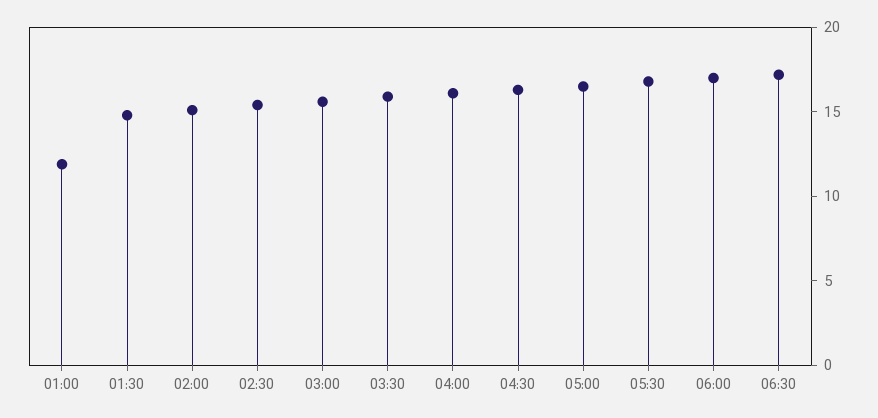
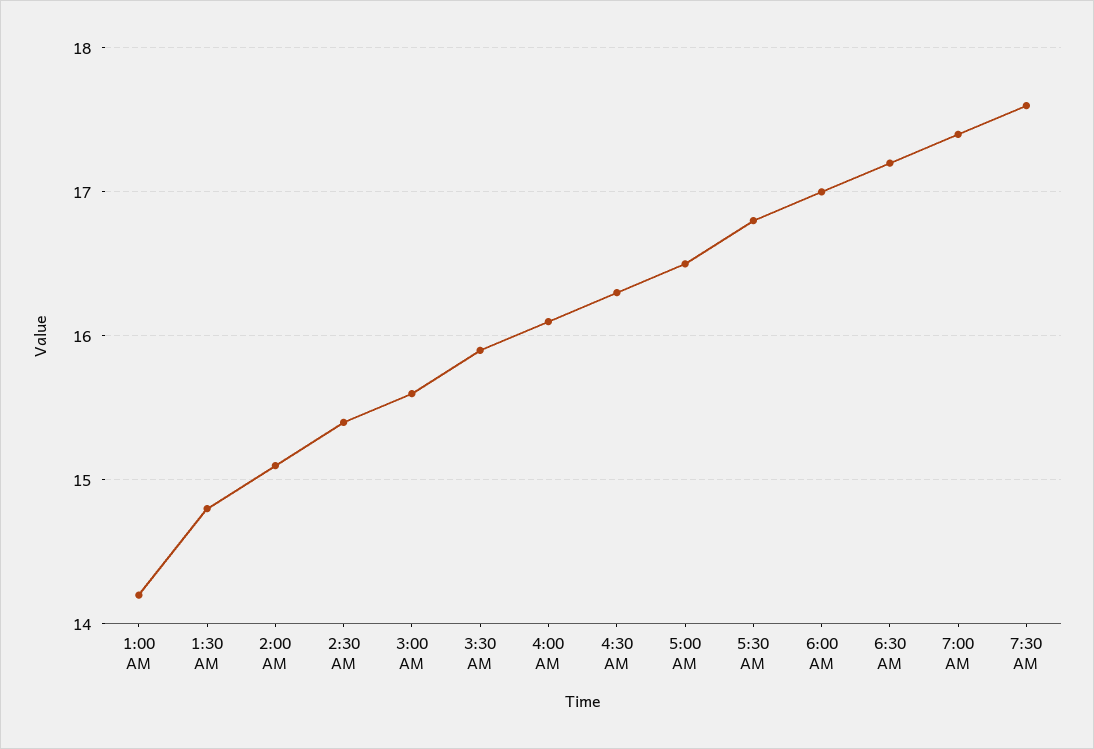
01:00: 12 -> 14.2
7:00 AM: none -> 17.4
7:30 AM: none -> 17.6

